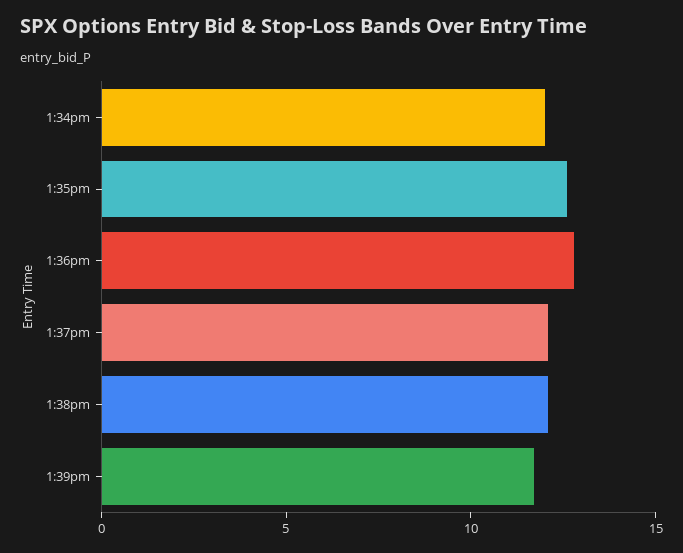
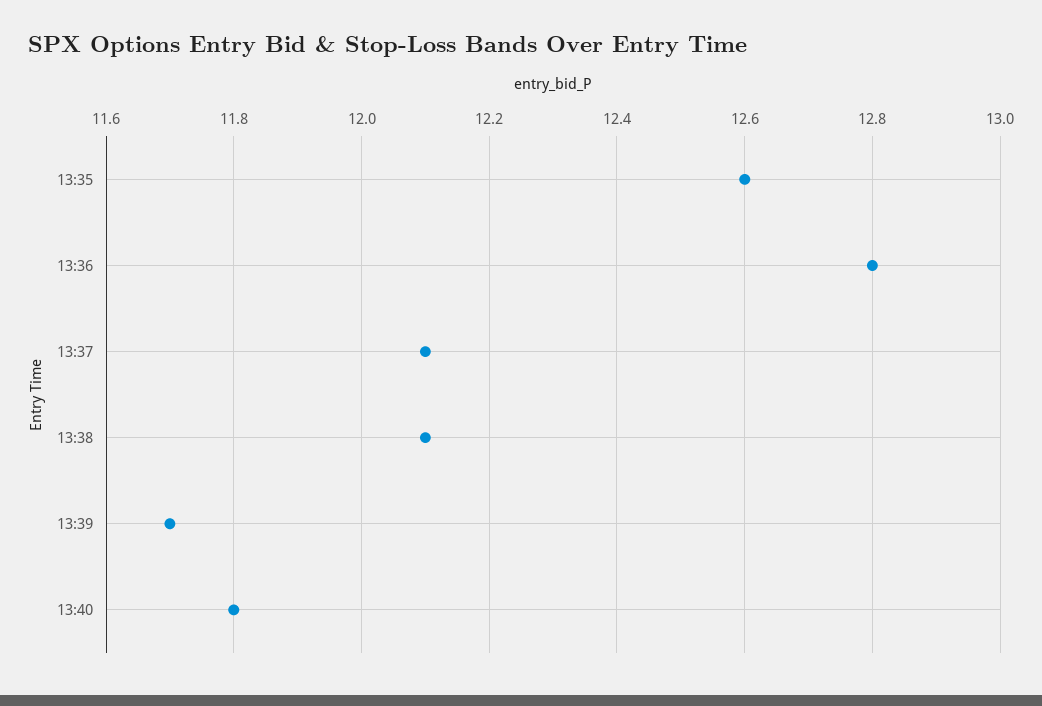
1:34pm: 12 -> none
13:40: none -> 11.8

